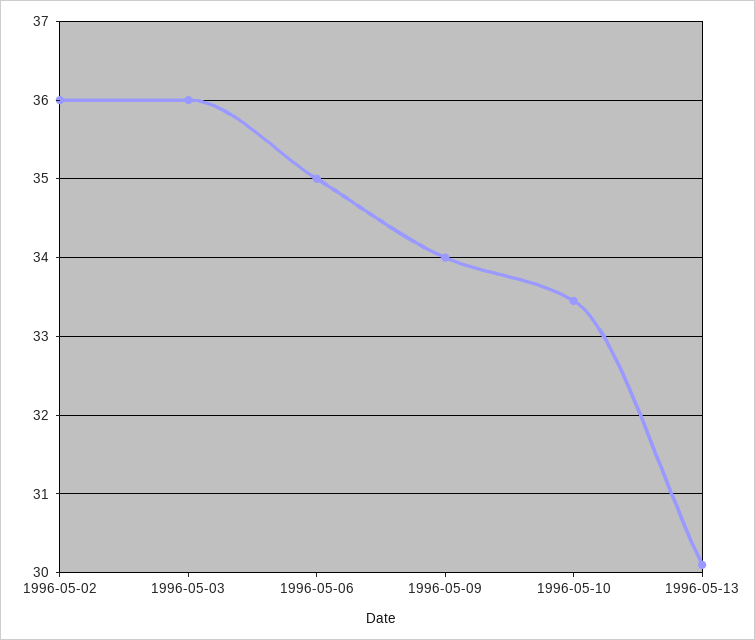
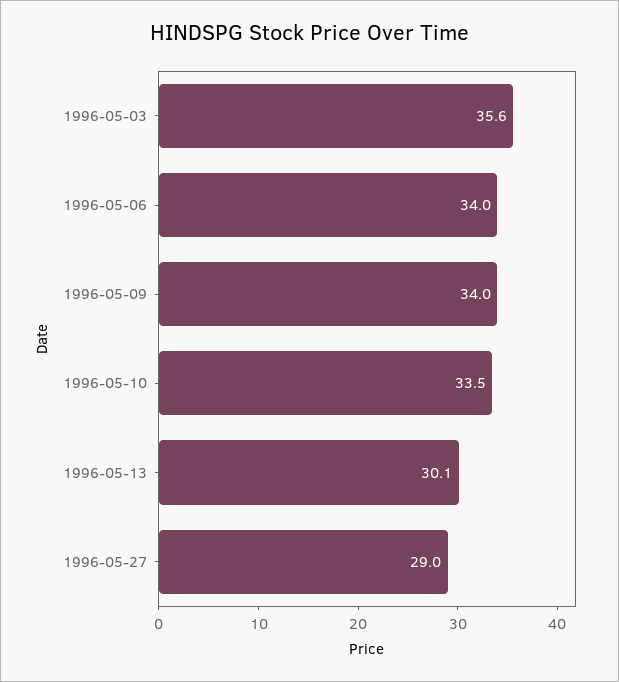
1996-05-02: 36 -> none
1996-05-03: 36 -> 35.6
1996-05-06: 35 -> 34
1996-05-27: none -> 29

